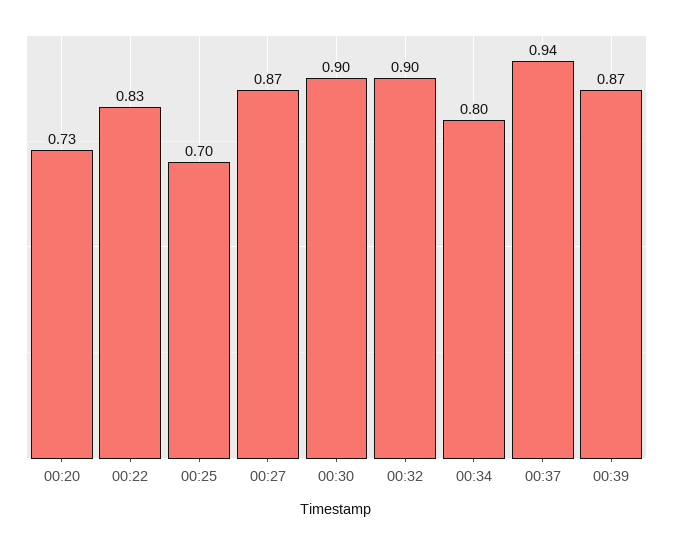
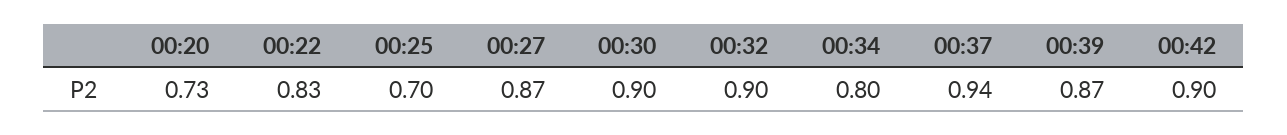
00:42: none -> 0.9

